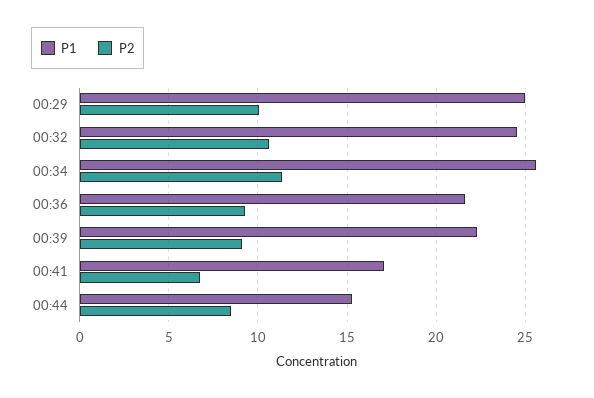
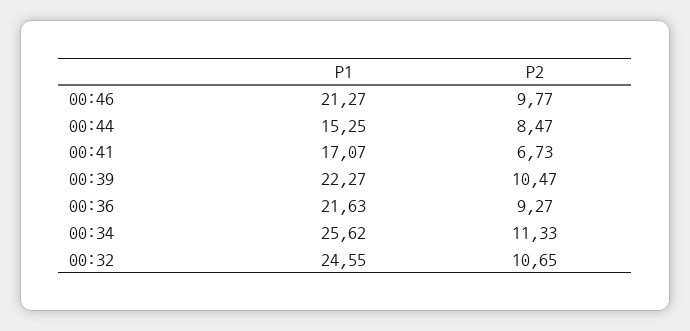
P1, 00:29: 25 -> none
P2, 00:29: 10 -> none
P2, 00:39: 9 -> 10.47
P1, 00:46: none -> 21.27
P2, 00:46: none -> 9.77

